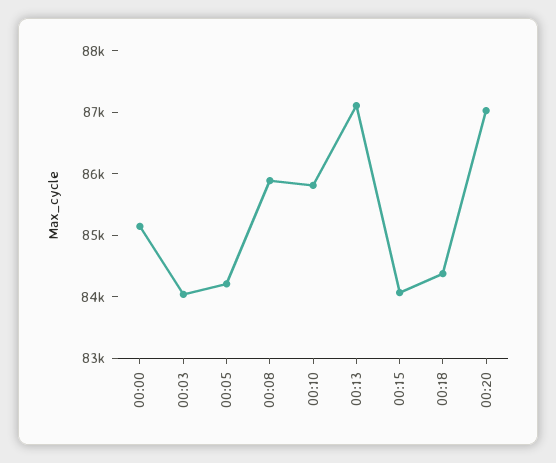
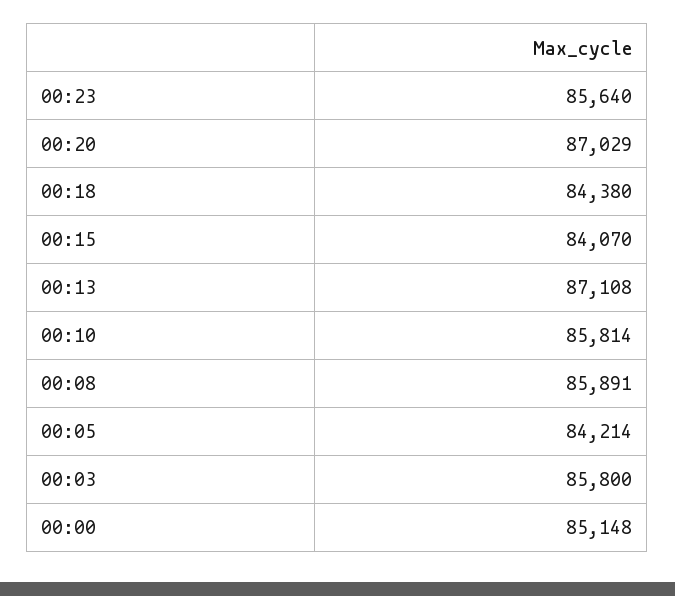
00:03: 84000 -> 85800
00:23: none -> 85640

